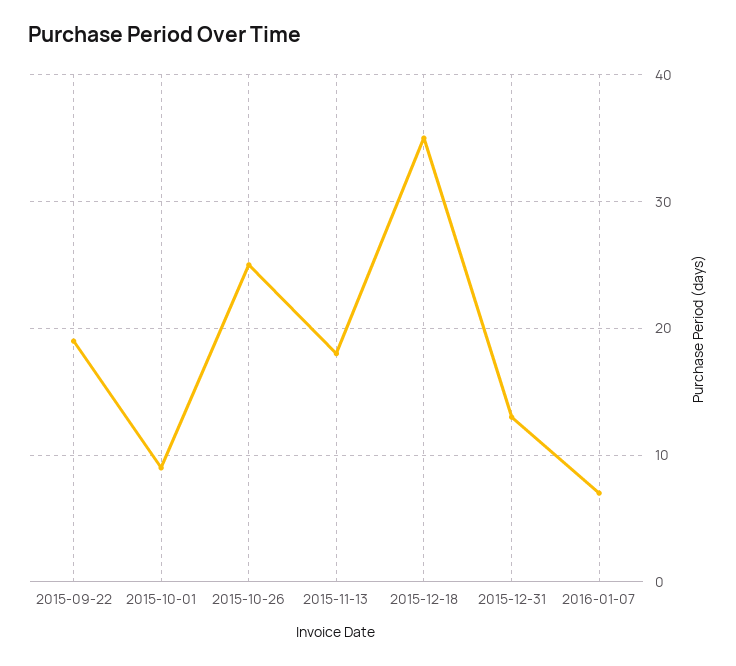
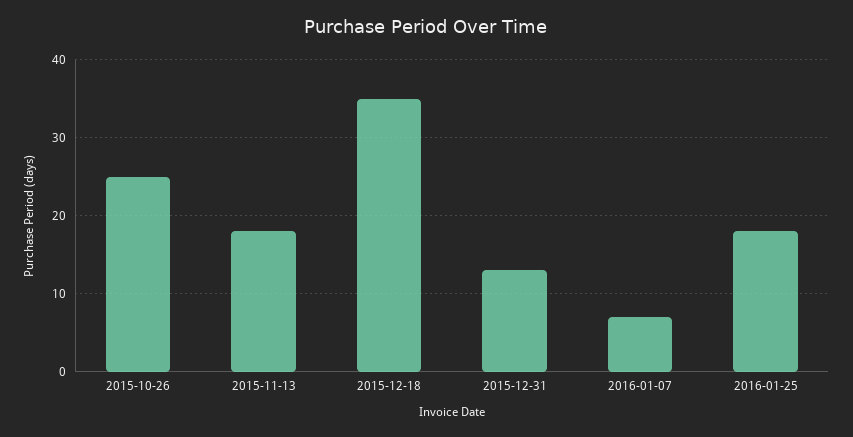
2015-09-22: 19 -> none
2015-10-01: 9 -> none
2016-01-25: none -> 18

